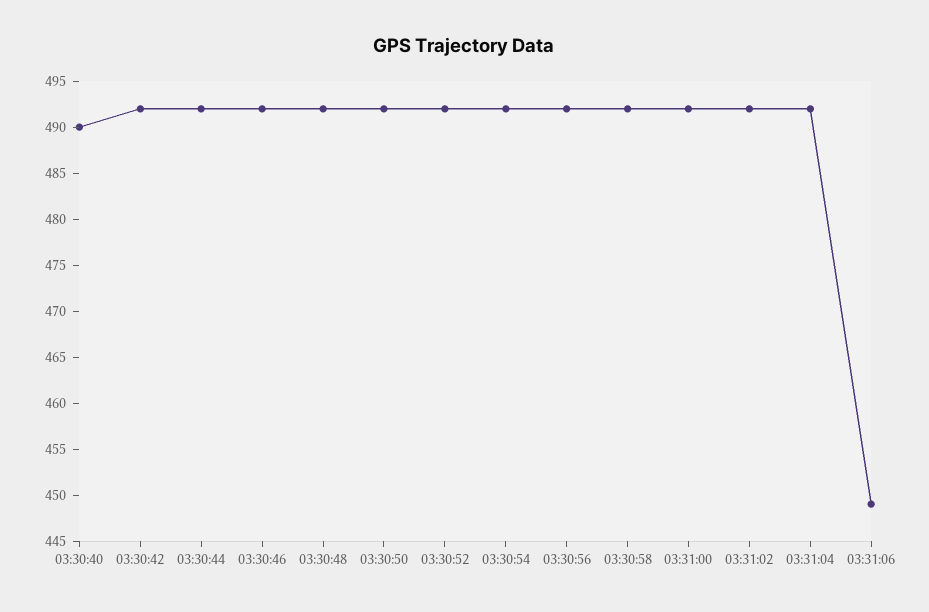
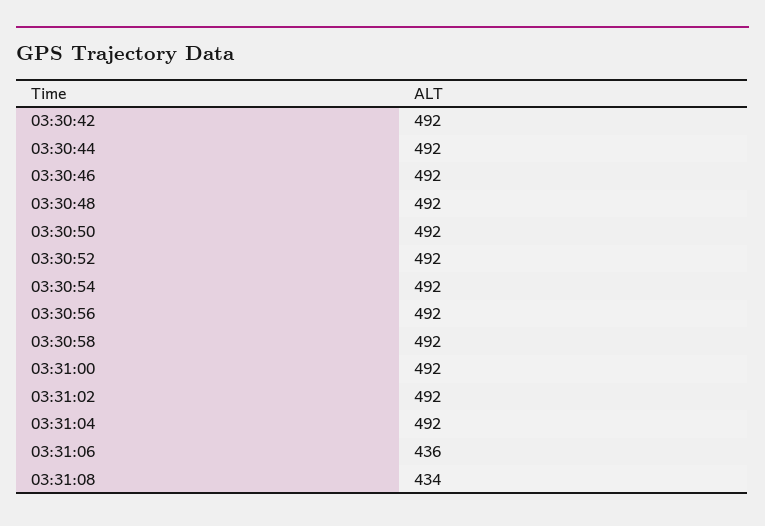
03:30:40: 490 -> none
03:31:06: 449 -> 436
03:31:08: none -> 434

